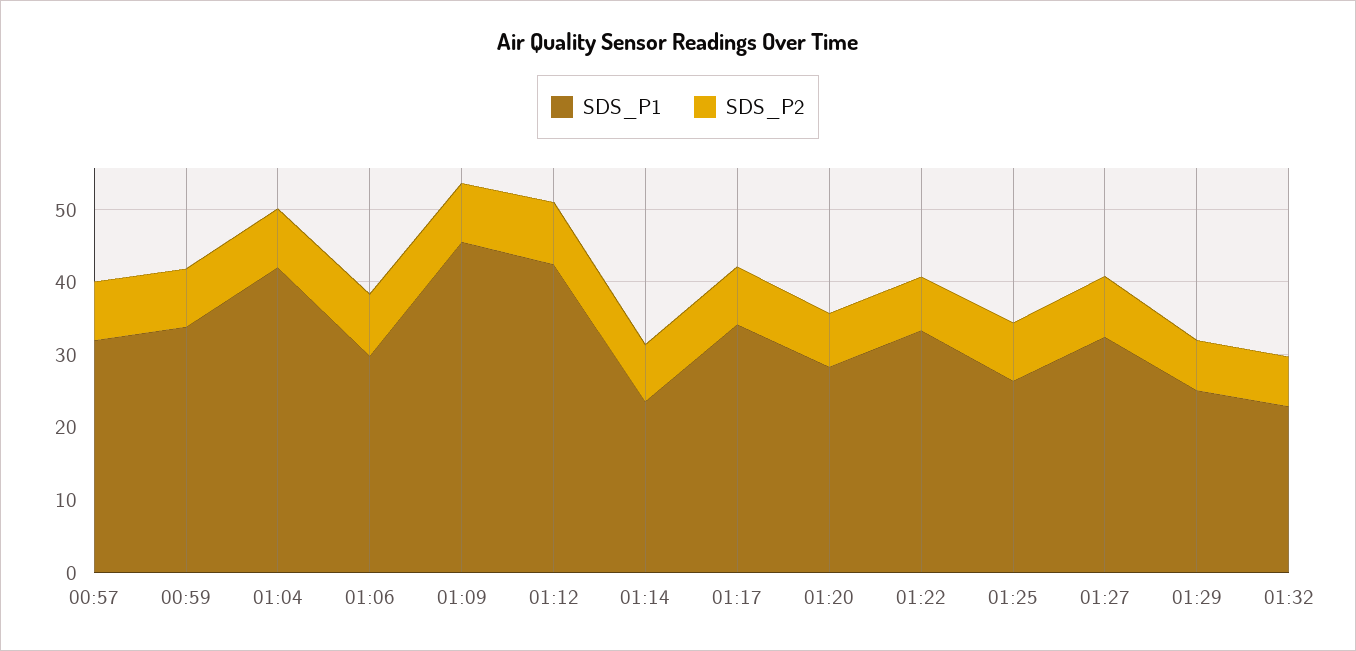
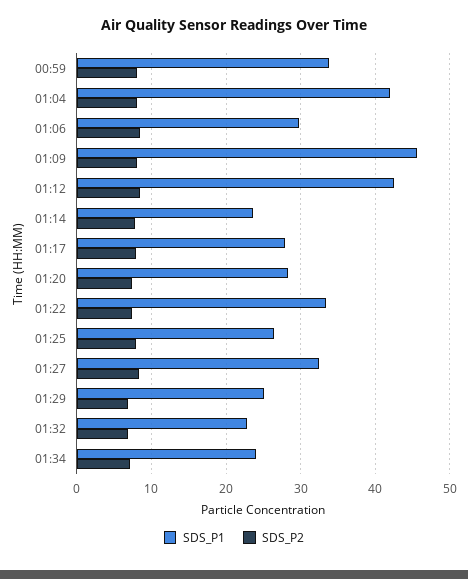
SDS_P1, 00:57: 32 -> none
SDS_P2, 00:57: 8 -> none
SDS_P1, 01:17: 34 -> 28
SDS_P1, 01:34: none -> 24
SDS_P2, 01:34: none -> 7

